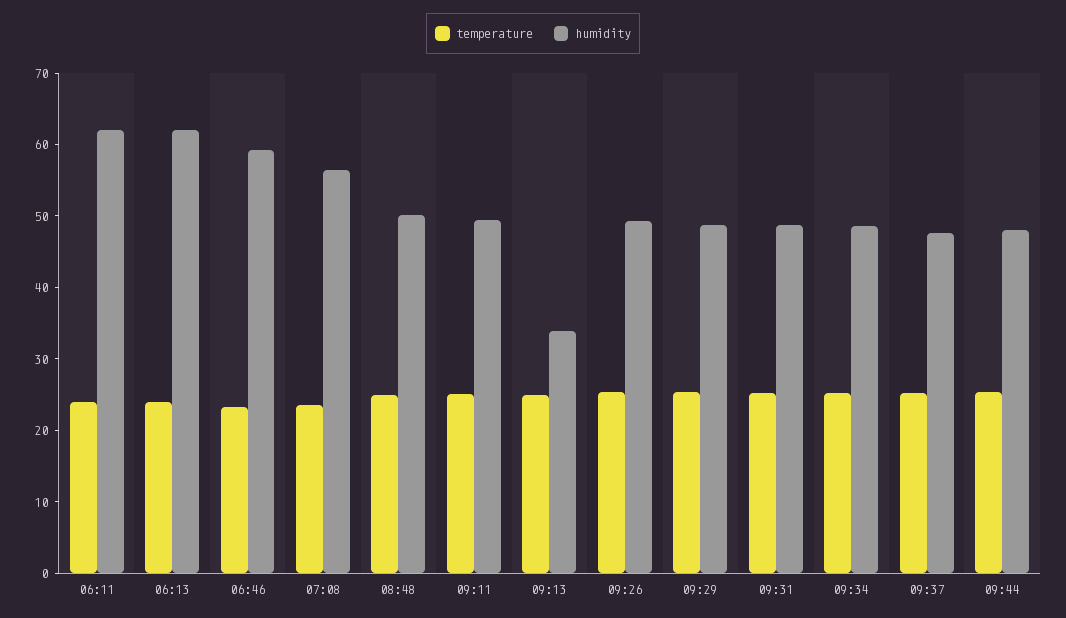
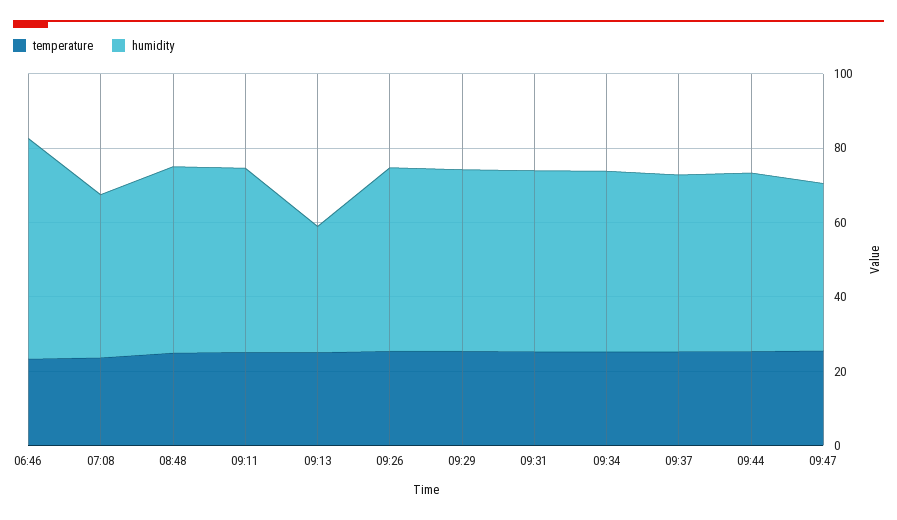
temperature, 06:11: 24 -> none
humidity, 06:11: 62 -> none
temperature, 06:13: 24 -> none
humidity, 06:13: 62 -> none
humidity, 07:08: 56 -> 45
temperature, 09:47: none -> 25
humidity, 09:47: none -> 45

